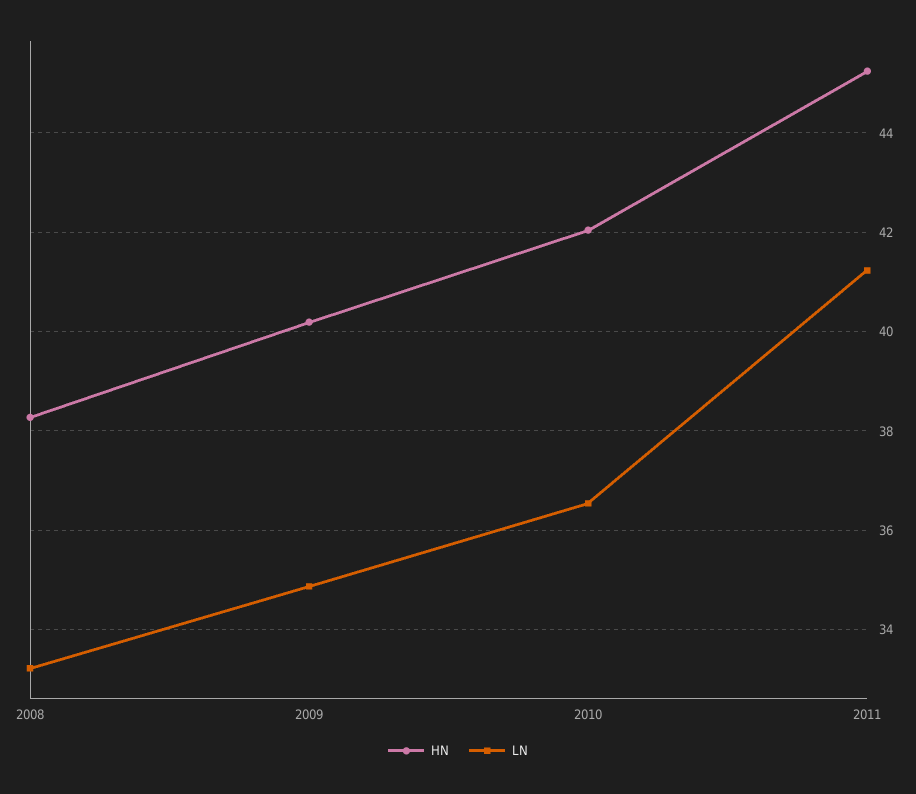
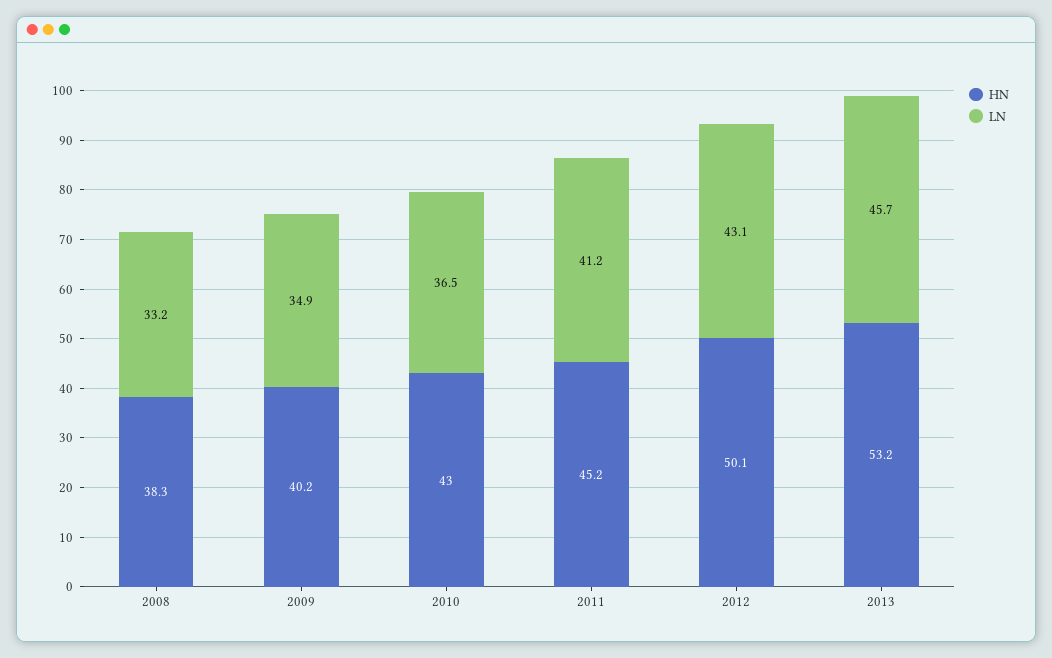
HN, 2010: 42 -> 43
HN, 2012: none -> 50.1
LN, 2012: none -> 43.1
HN, 2013: none -> 53.2
LN, 2013: none -> 45.7

